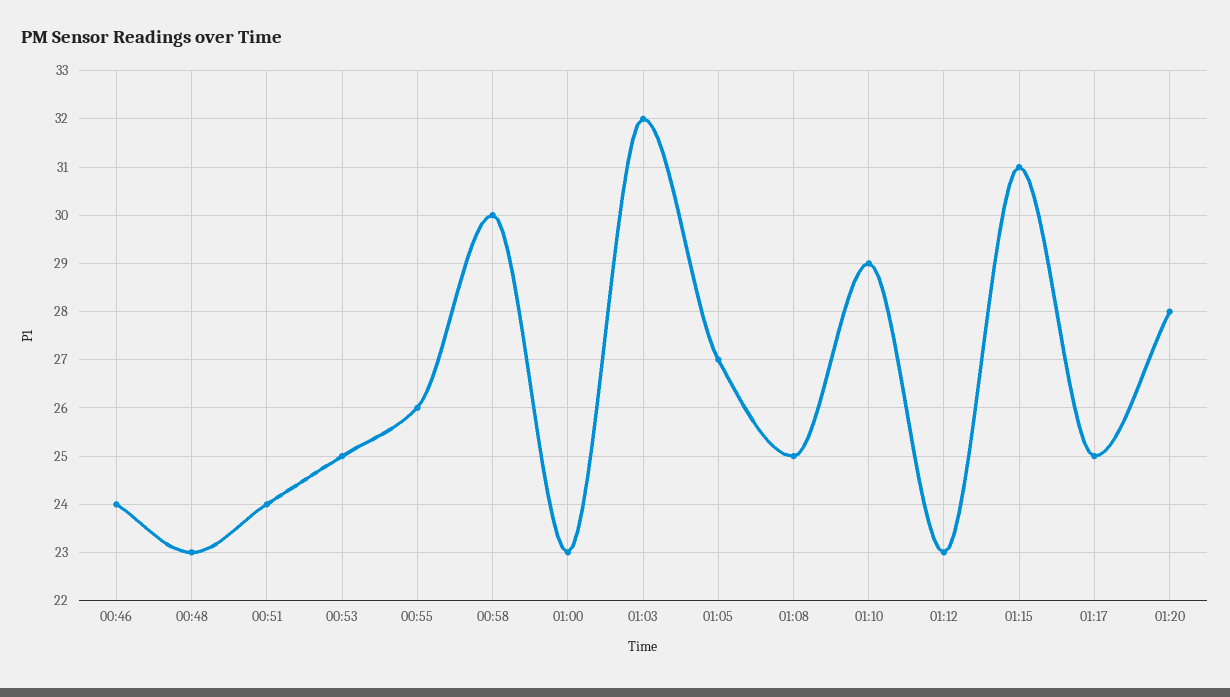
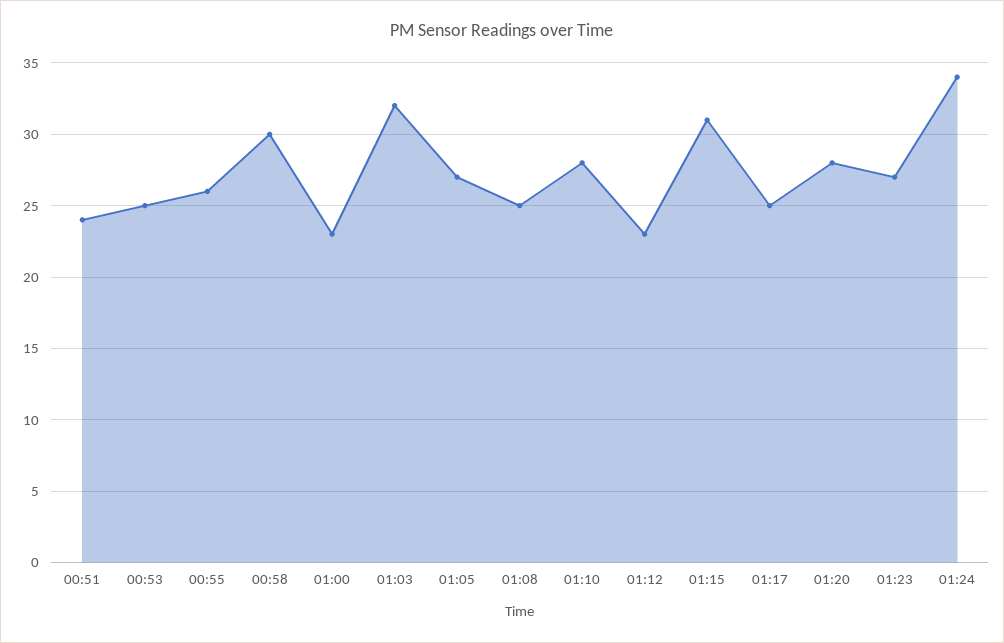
00:46: 24 -> none
00:48: 23 -> none
01:10: 29 -> 28
01:23: none -> 27
01:24: none -> 34

